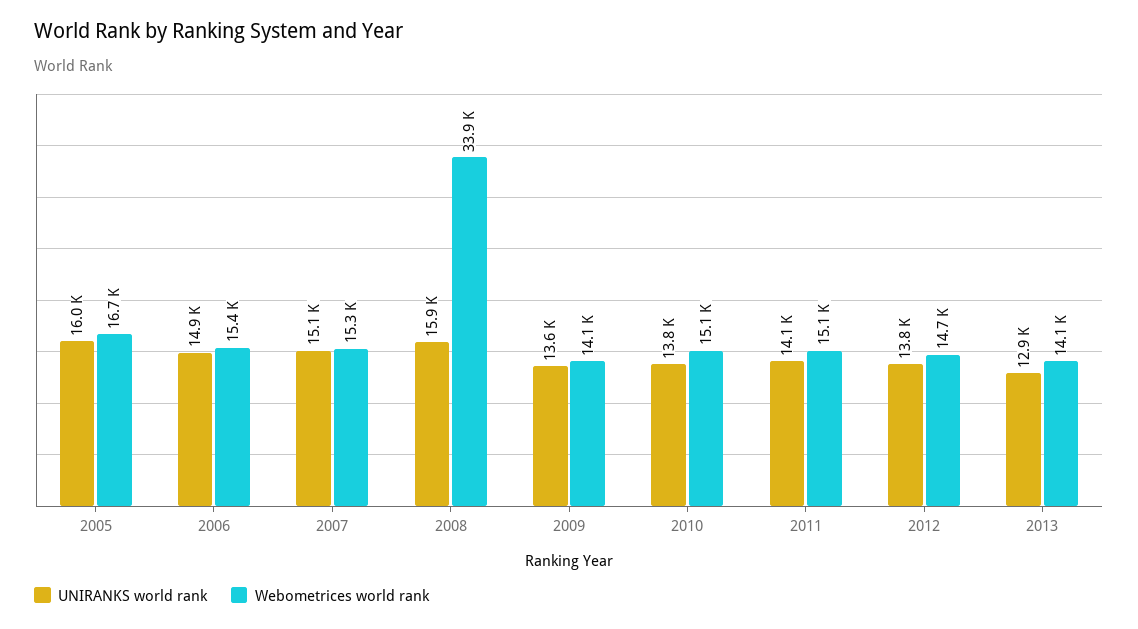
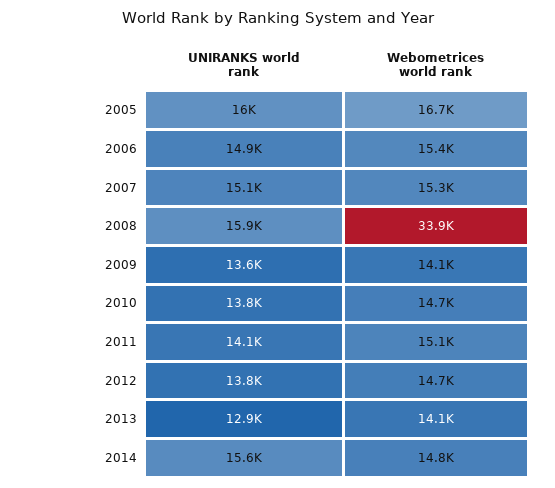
Webometrices world rank, 2010: 15100 -> 14700
UNIRANKS world rank, 2014: none -> 15600
Webometrices world rank, 2014: none -> 14800

